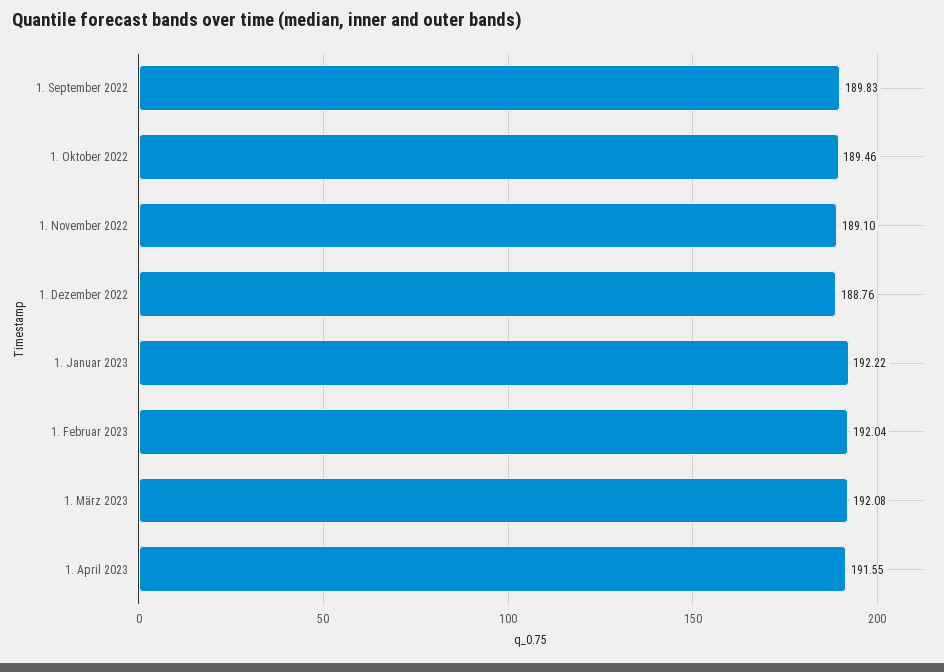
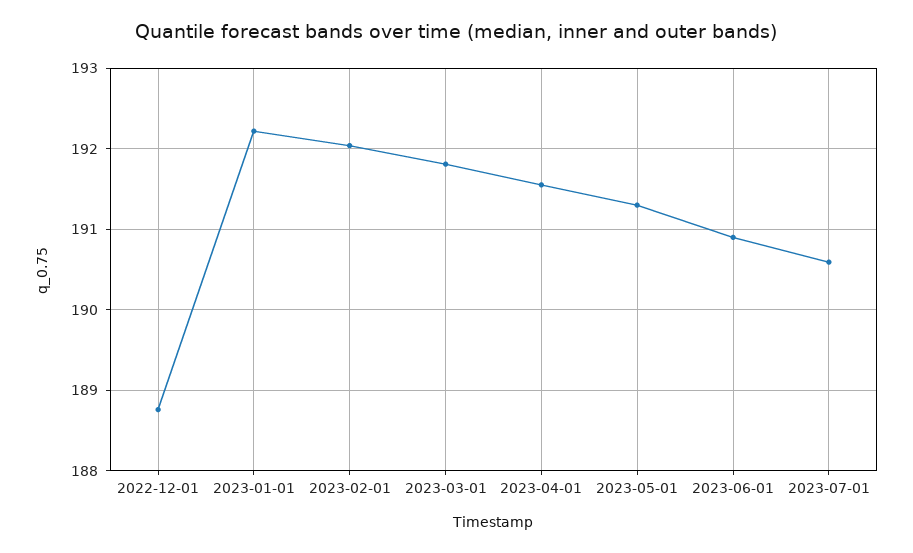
1. September 2022: 189.83 -> none
1. Oktober 2022: 189.46 -> none
1. November 2022: 189.1 -> none
1. März 2023: 192.08 -> 191.8
2023-05-01: none -> 191.3
2023-06-01: none -> 190.9
2023-07-01: none -> 190.6

